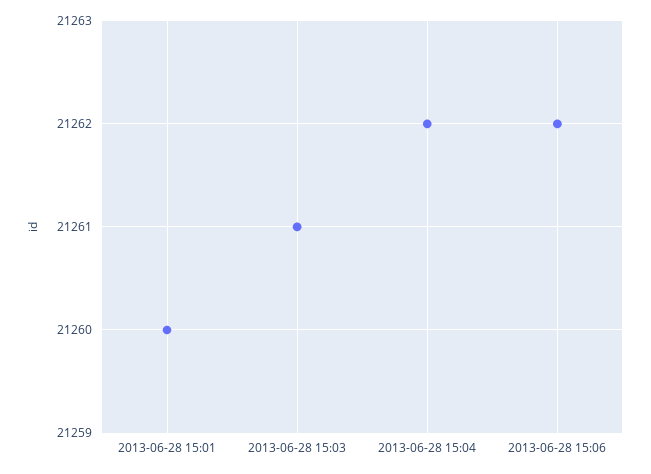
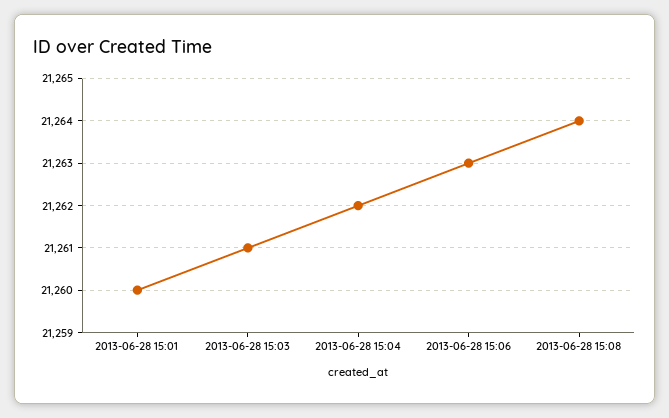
2013-06-28 15:06: 21262 -> 21263
2013-06-28 15:08: none -> 21264

